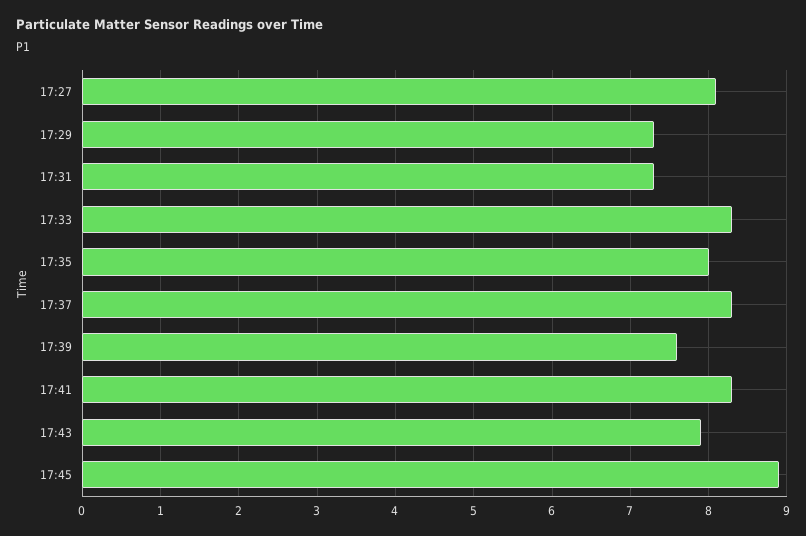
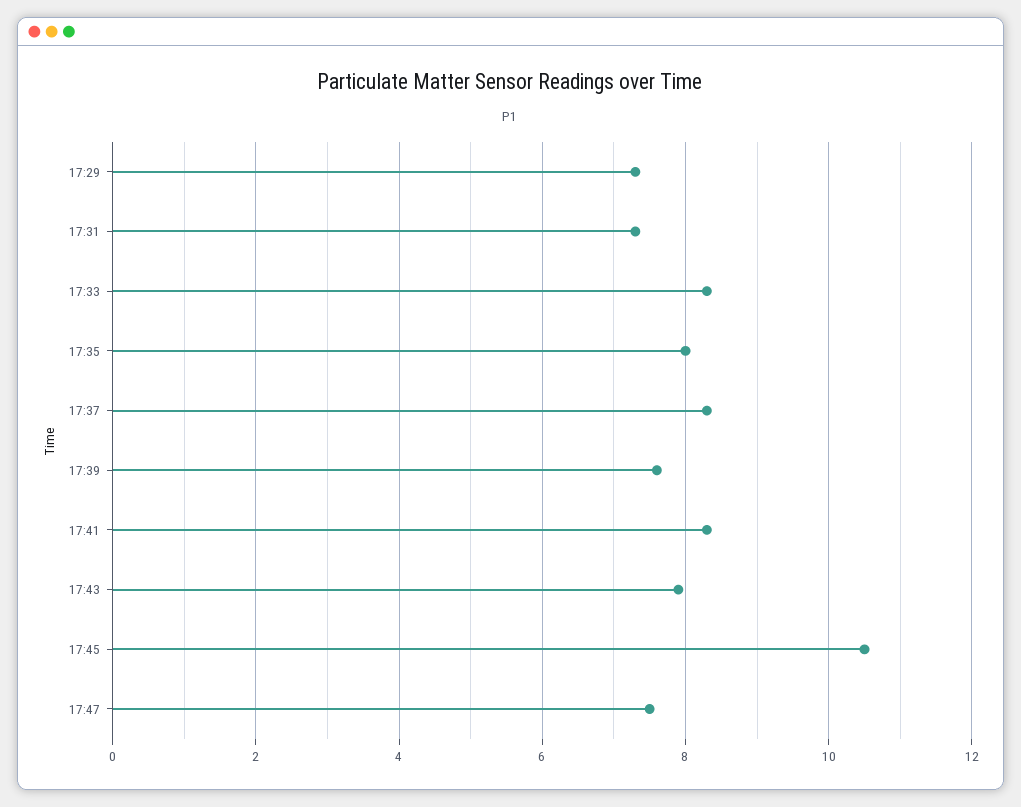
17:27: 8.1 -> none
17:45: 8.9 -> 10.5
17:47: none -> 7.5

